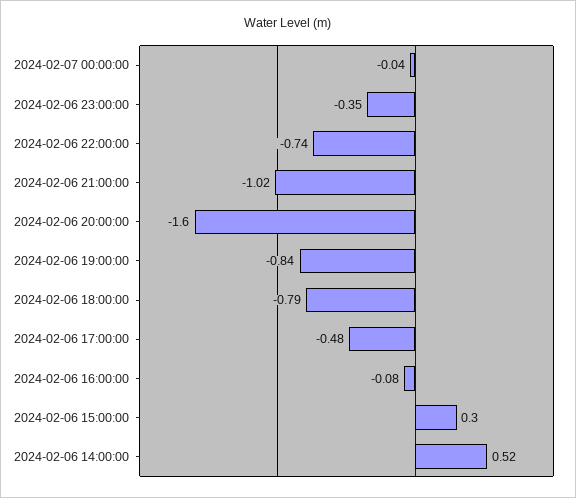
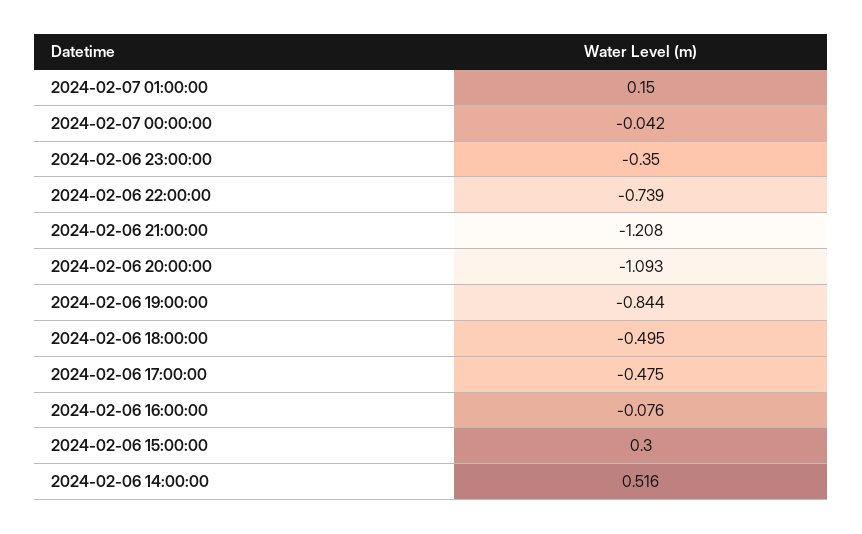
2024-02-06 21:00:00: -1.02 -> -1.208
2024-02-06 20:00:00: -1.6 -> -1.093
2024-02-06 18:00:00: -0.79 -> -0.495
2024-02-07 01:00:00: none -> 0.15

